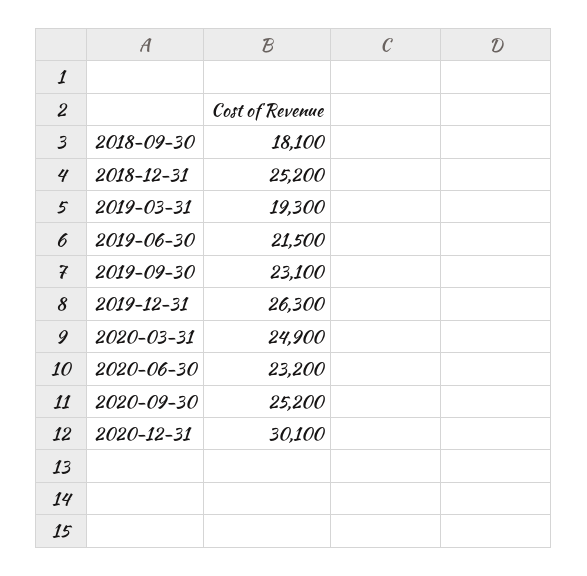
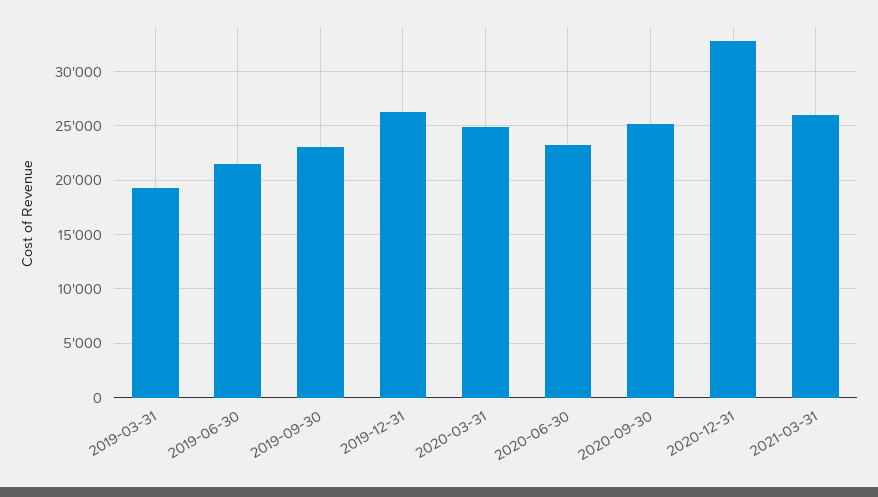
2018-09-30: 18100 -> none
2018-12-31: 25200 -> none
2020-12-31: 30100 -> 33000
2021-03-31: none -> 26000

